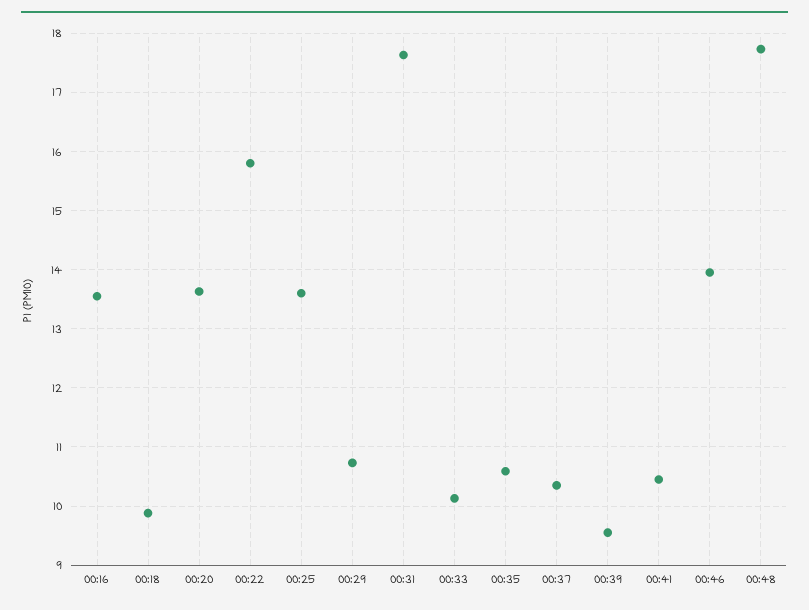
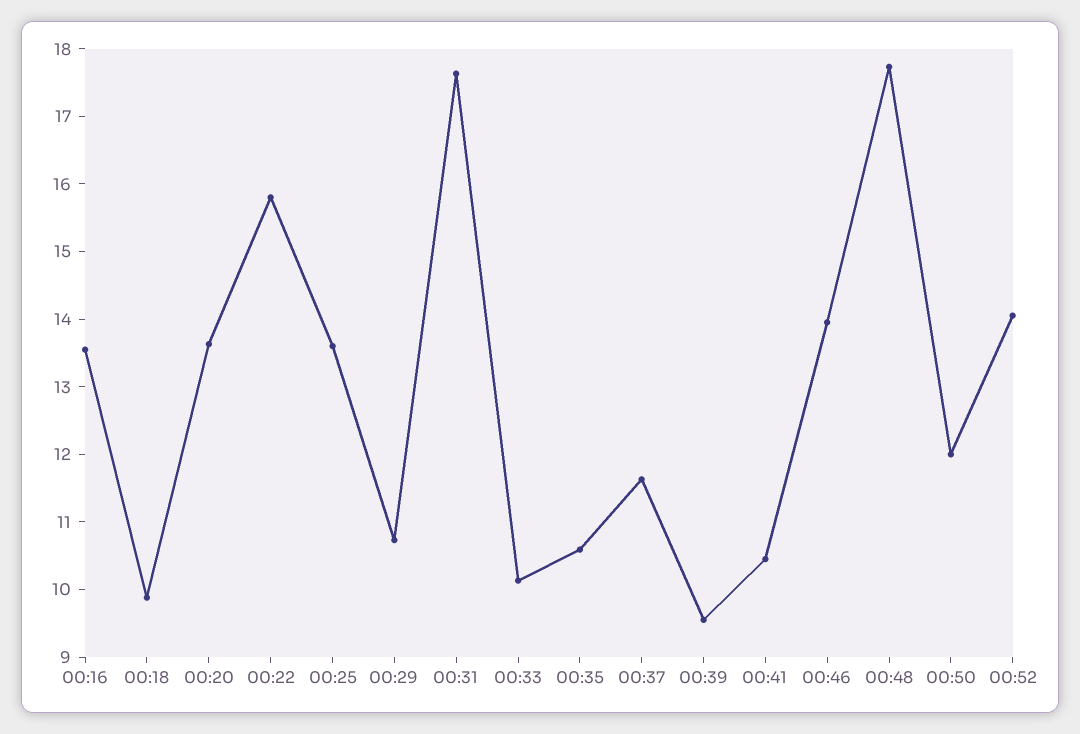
00:37: 10.4 -> 11.6
00:50: none -> 12
00:52: none -> 14

